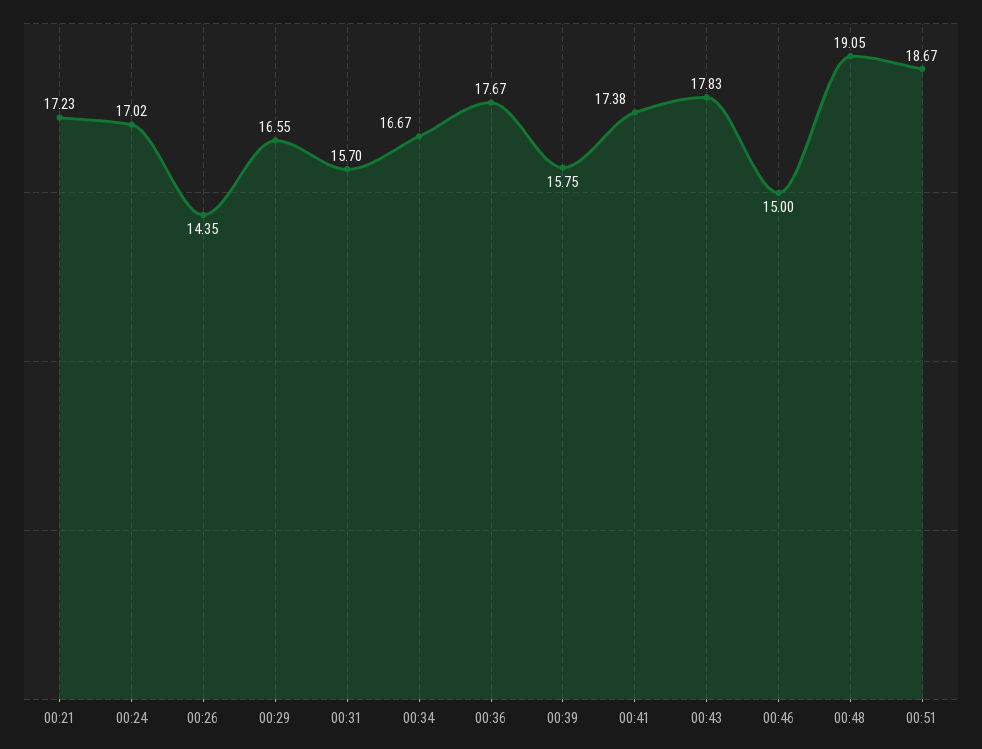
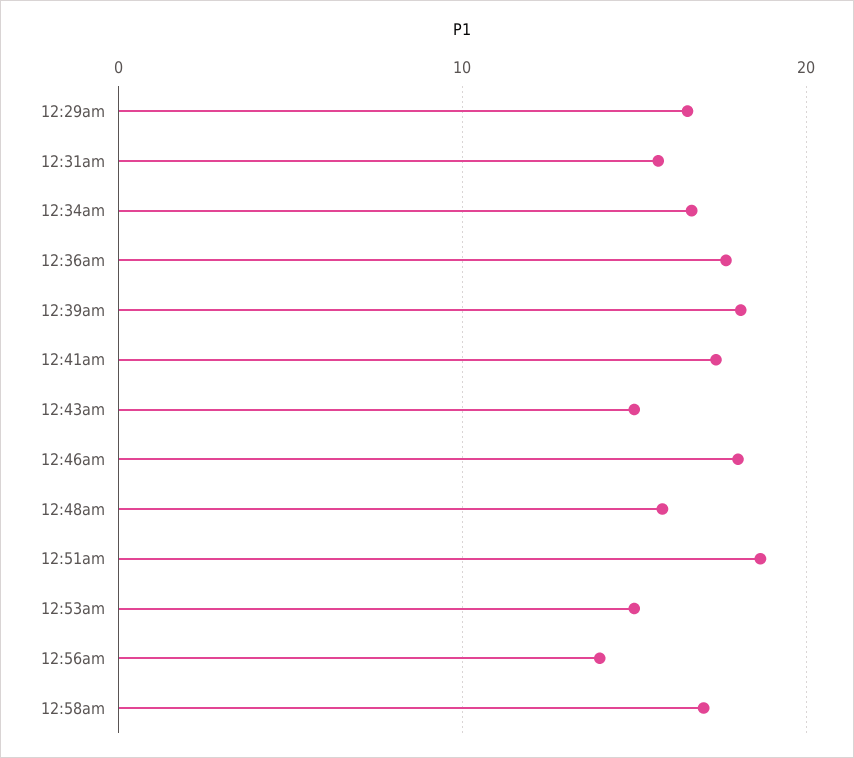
00:21: 17.23 -> none
00:24: 17.02 -> none
00:26: 14.35 -> none
00:39: 15.75 -> 18
00:43: 17.83 -> 15
00:46: 15 -> 18
00:48: 19.05 -> 16
12:53am: none -> 15
12:56am: none -> 14
12:58am: none -> 17

